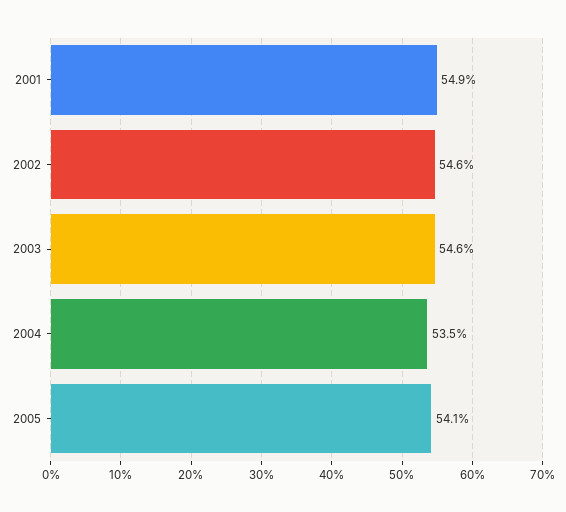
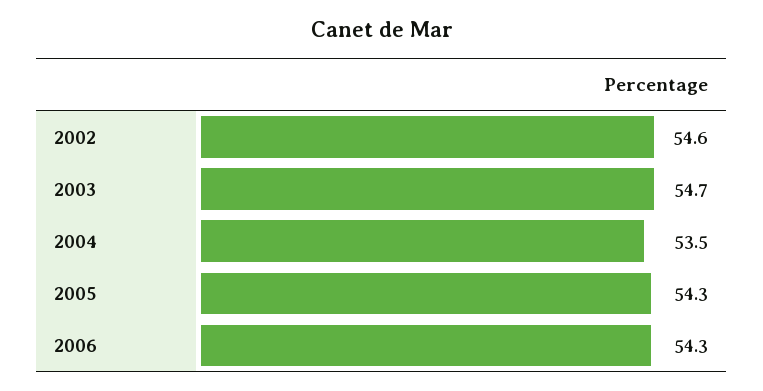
2001: 54.9 -> none
2003: 54.6 -> 54.7
2005: 54.1 -> 54.3
2006: none -> 54.3

